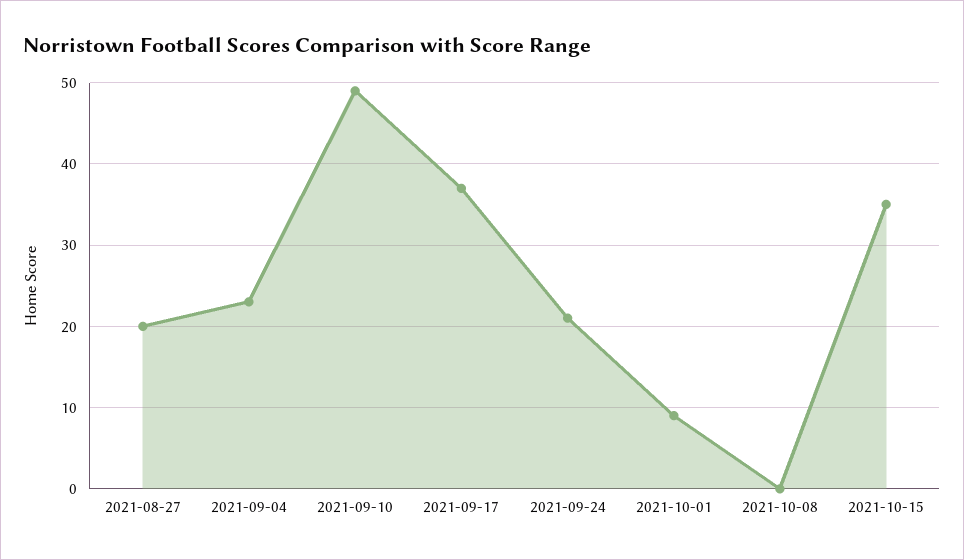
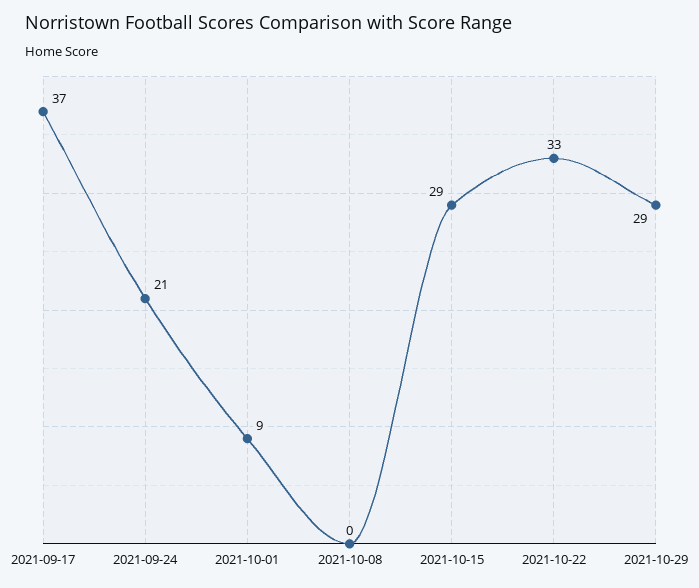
2021-08-27: 20 -> none
2021-09-04: 23 -> none
2021-09-10: 49 -> none
2021-10-15: 35 -> 29
2021-10-22: none -> 33
2021-10-29: none -> 29

